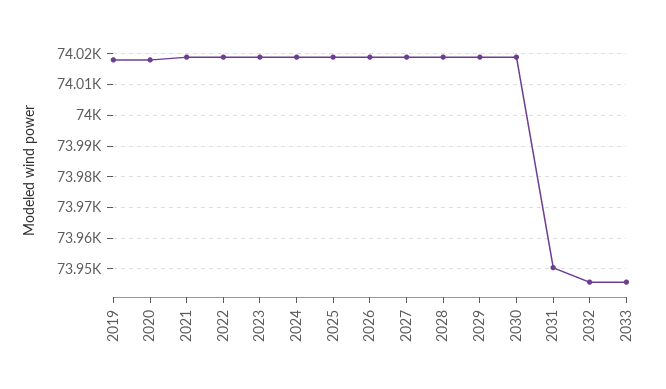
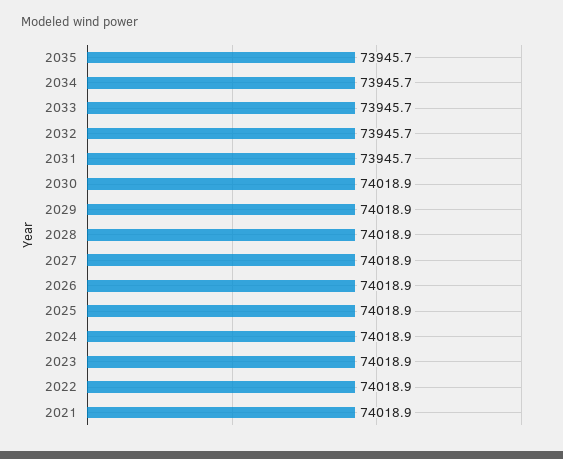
2019: 74018 -> none
2020: 74018 -> none
2031: 73950 -> 73945.7
2035: none -> 73945.7
2034: none -> 73945.7

